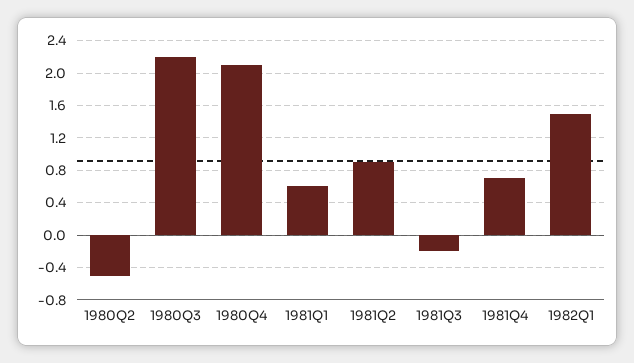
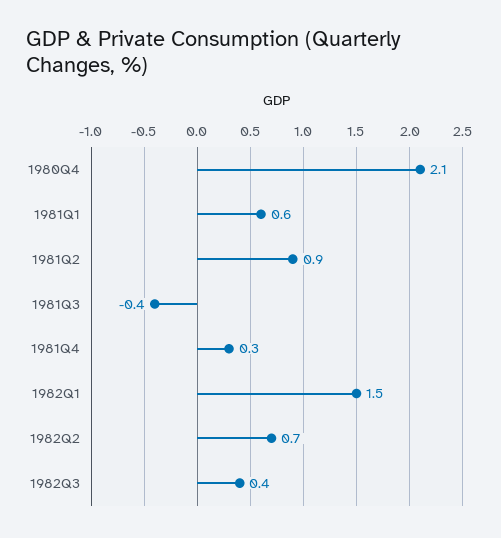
1980Q2: -0.5 -> none
1980Q3: 2.2 -> none
1981Q3: -0.2 -> -0.4
1981Q4: 0.7 -> 0.3
1982Q2: none -> 0.7
1982Q3: none -> 0.4

